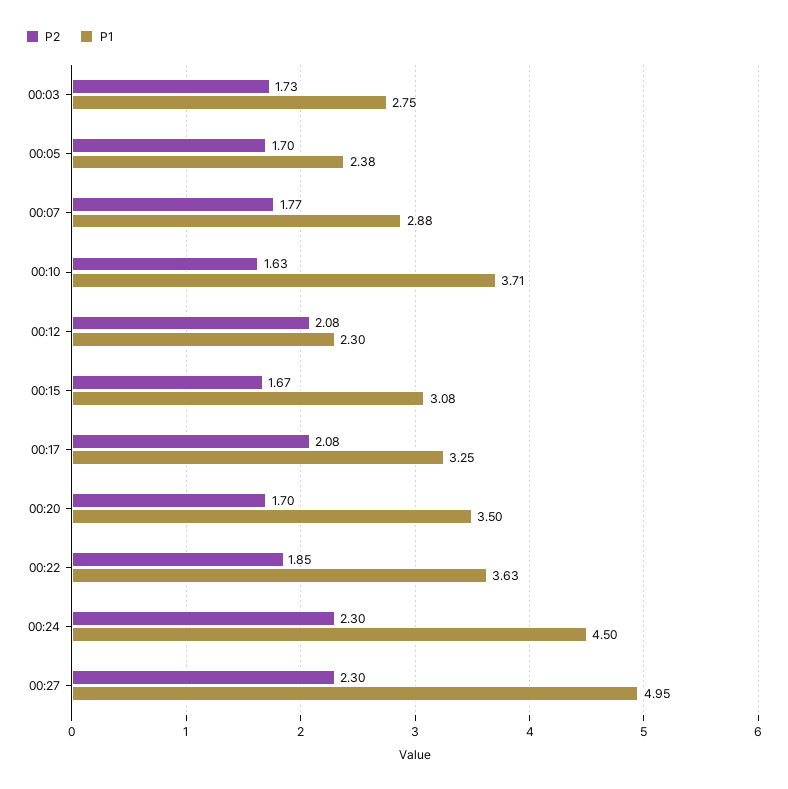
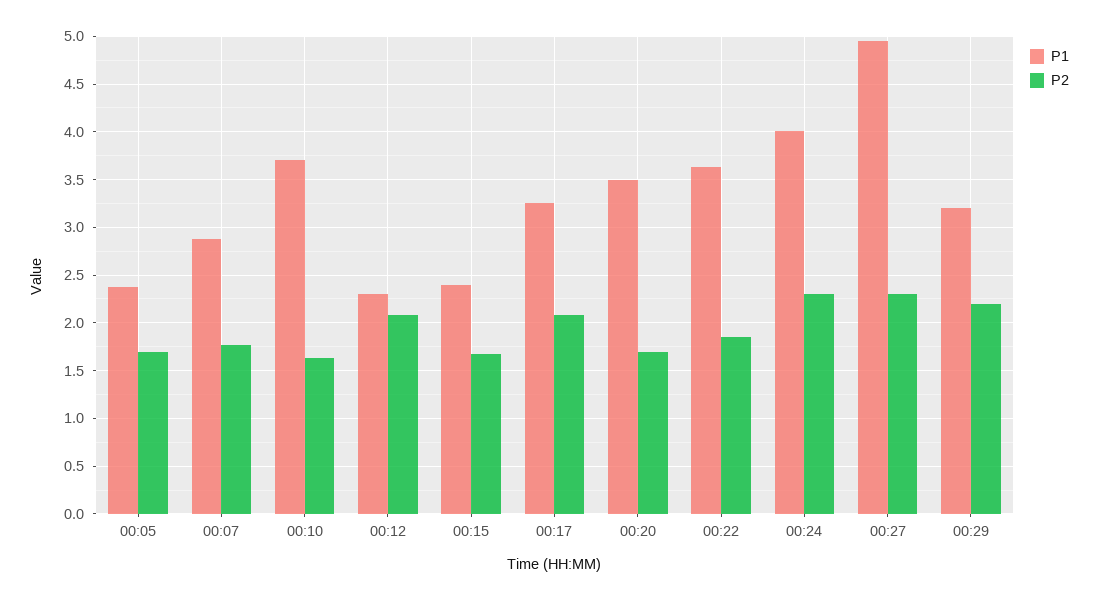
P2, 00:03: 1.73 -> none
P1, 00:03: 2.75 -> none
P1, 00:15: 3.08 -> 2.4
P1, 00:24: 4.5 -> 4
P1, 00:29: none -> 3.2
P2, 00:29: none -> 2.2

